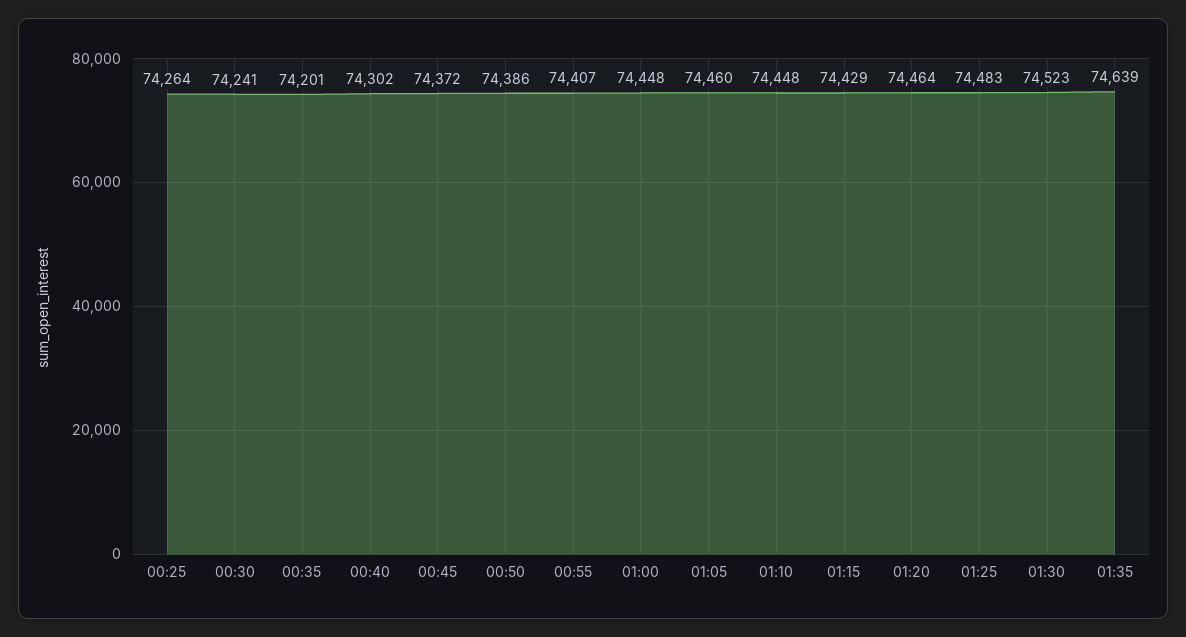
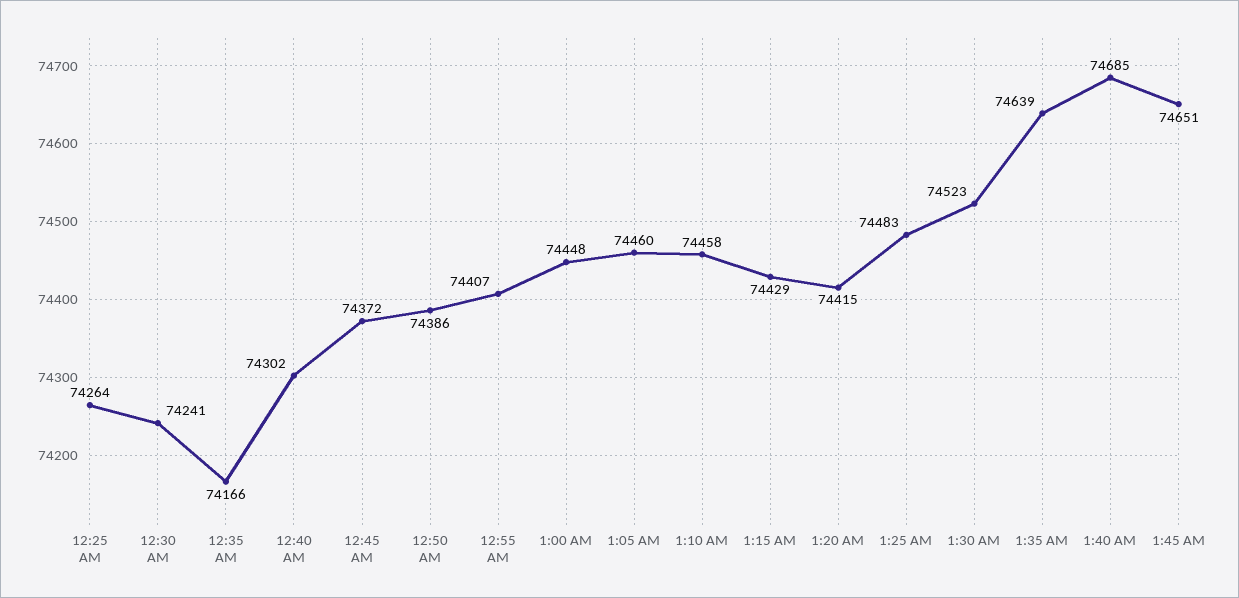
00:35: 74201 -> 74166
01:10: 74448 -> 74458
01:20: 74464 -> 74415
1:40 AM: none -> 74685
1:45 AM: none -> 74651

